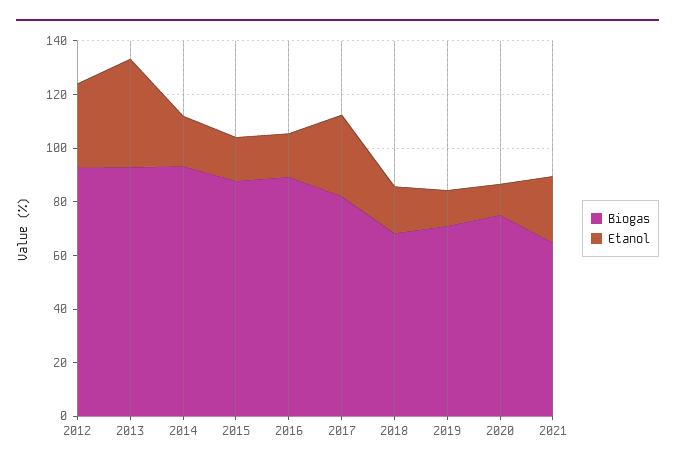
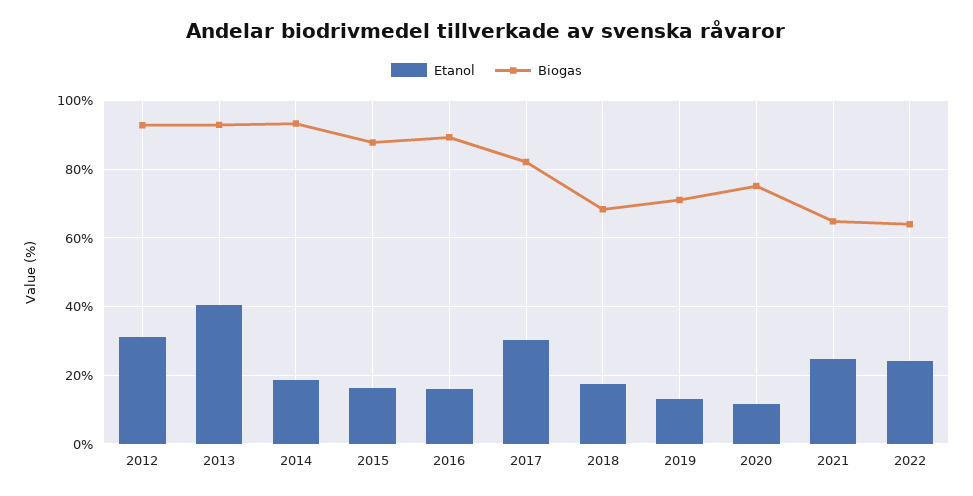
Etanol, 2022: none -> 24
Biogas, 2022: none -> 64

